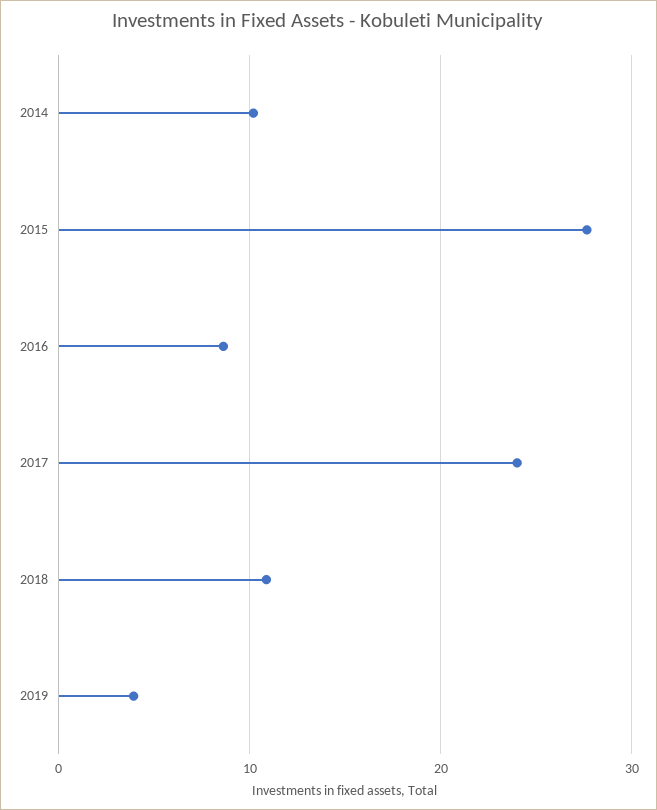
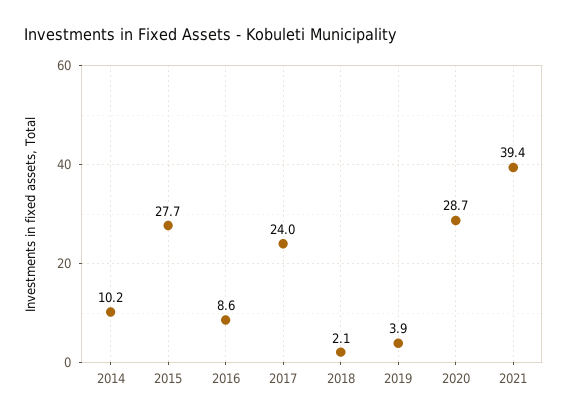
2018: 11 -> 2.1
2020: none -> 28.7
2021: none -> 39.4

